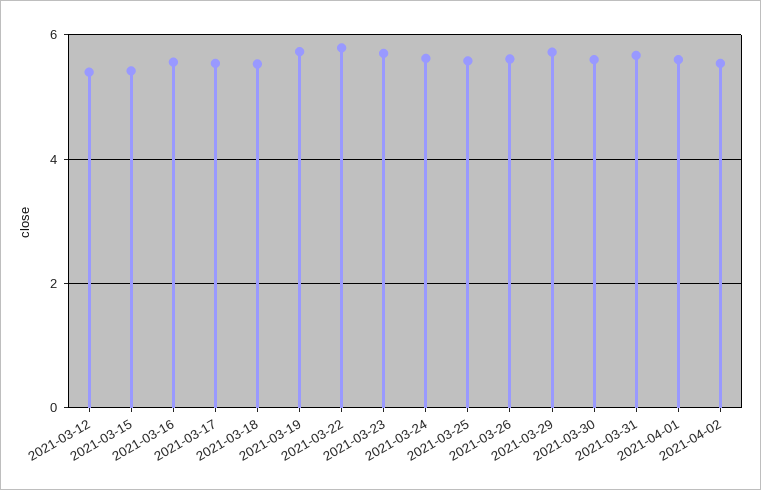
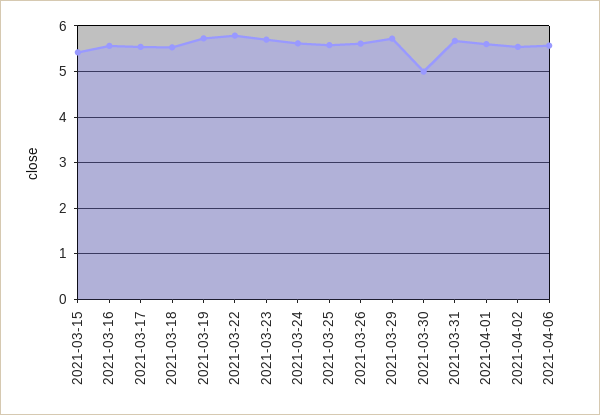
2021-03-12: 5.4 -> none
2021-03-30: 5.6 -> 5
2021-04-06: none -> 5.6

